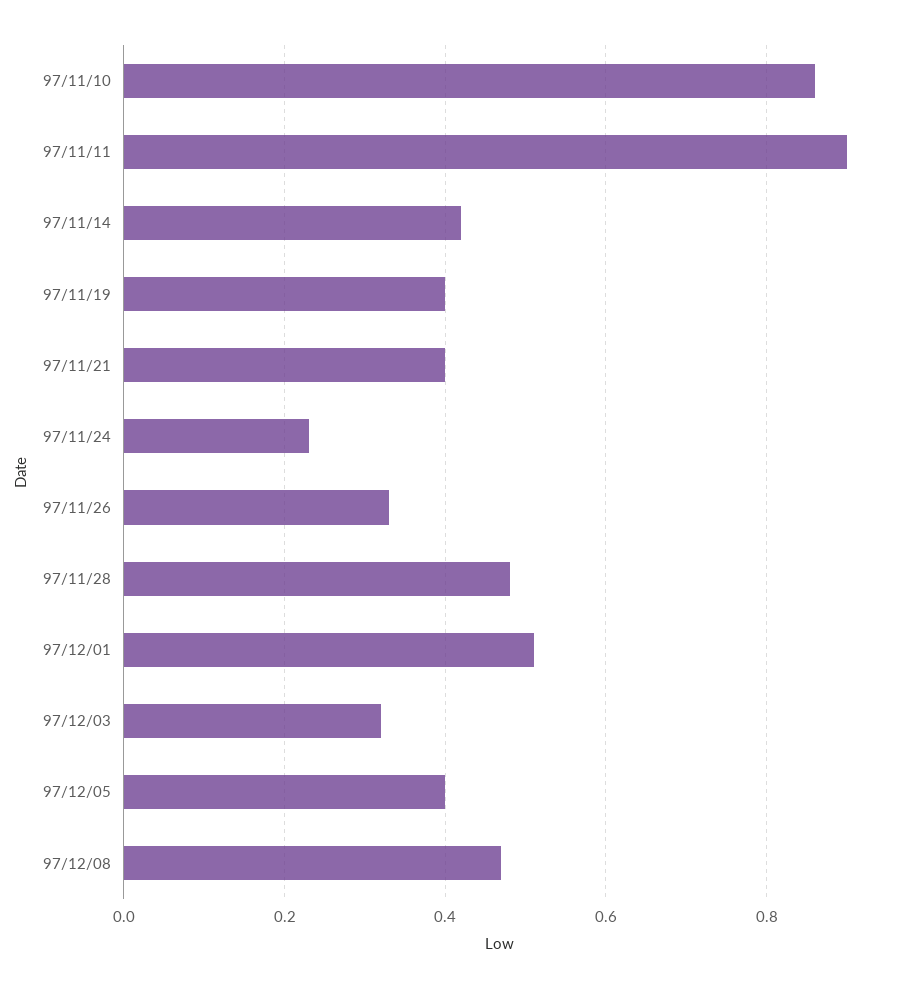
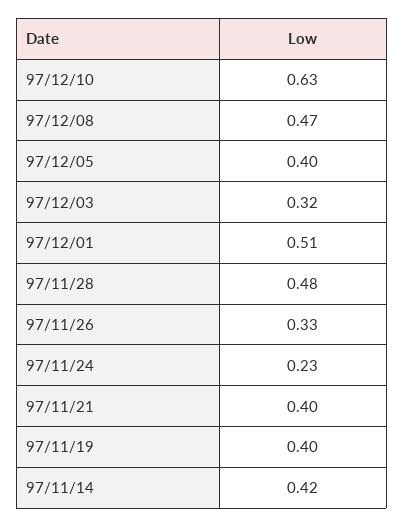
97/11/10: 0.85 -> none
97/11/11: 0.9 -> none
97/12/10: none -> 0.63

